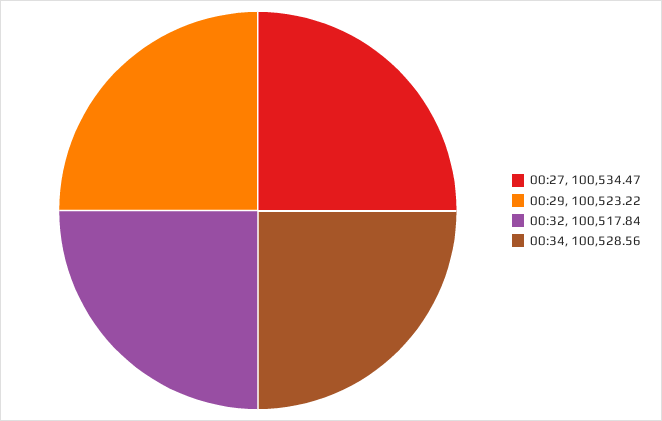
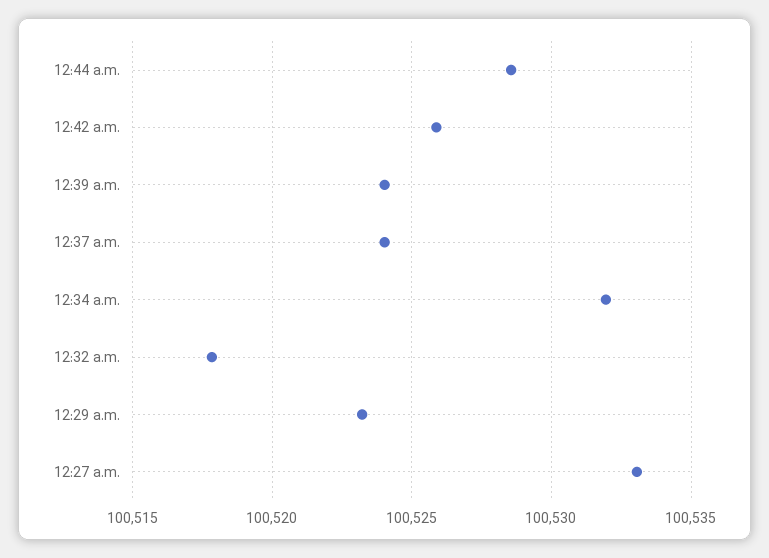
00:27: 100534.47 -> 100533
00:34: 100528.56 -> 100532
12:44 a.m.: none -> 100528.5
12:42 a.m.: none -> 100526
12:39 a.m.: none -> 100524
12:37 a.m.: none -> 100524

